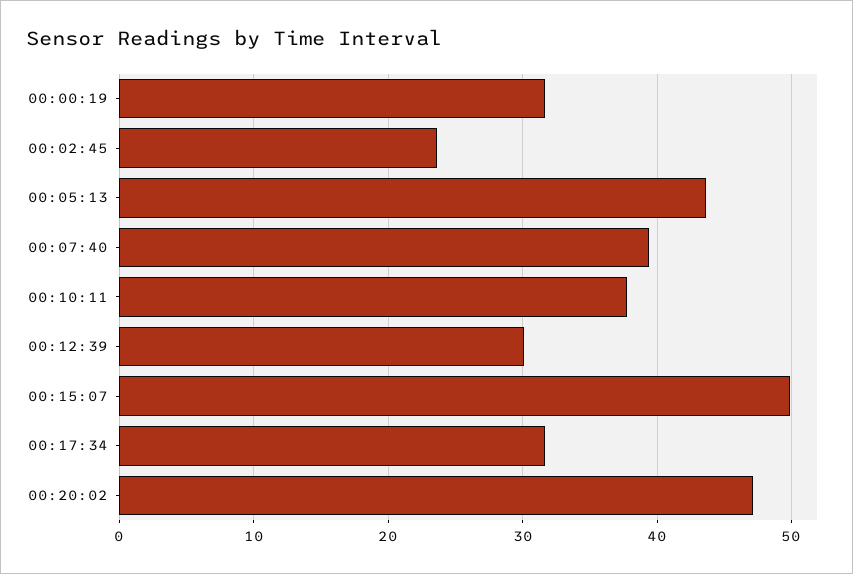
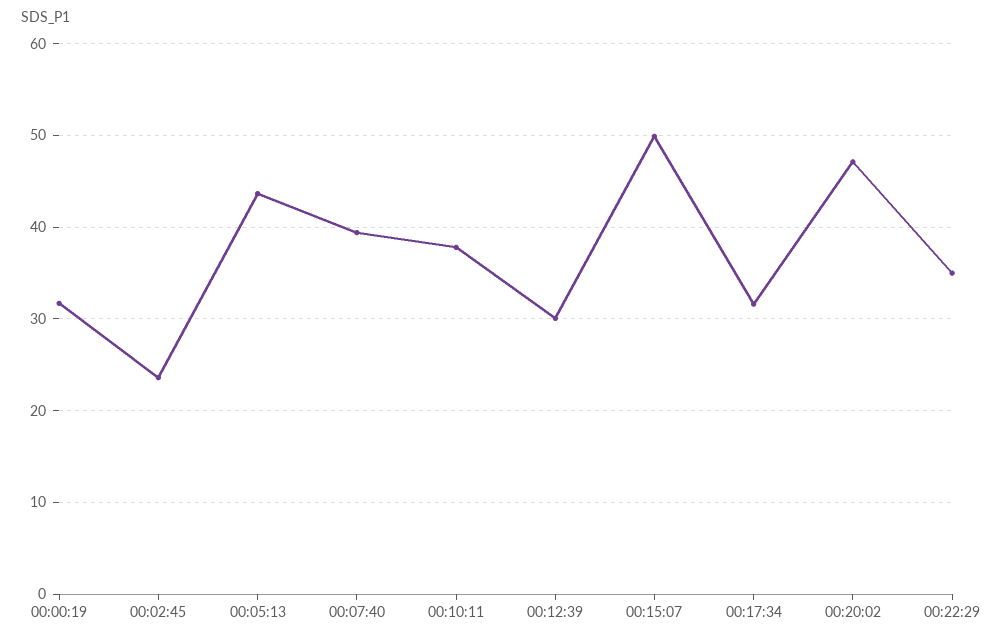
00:22:29: none -> 35

